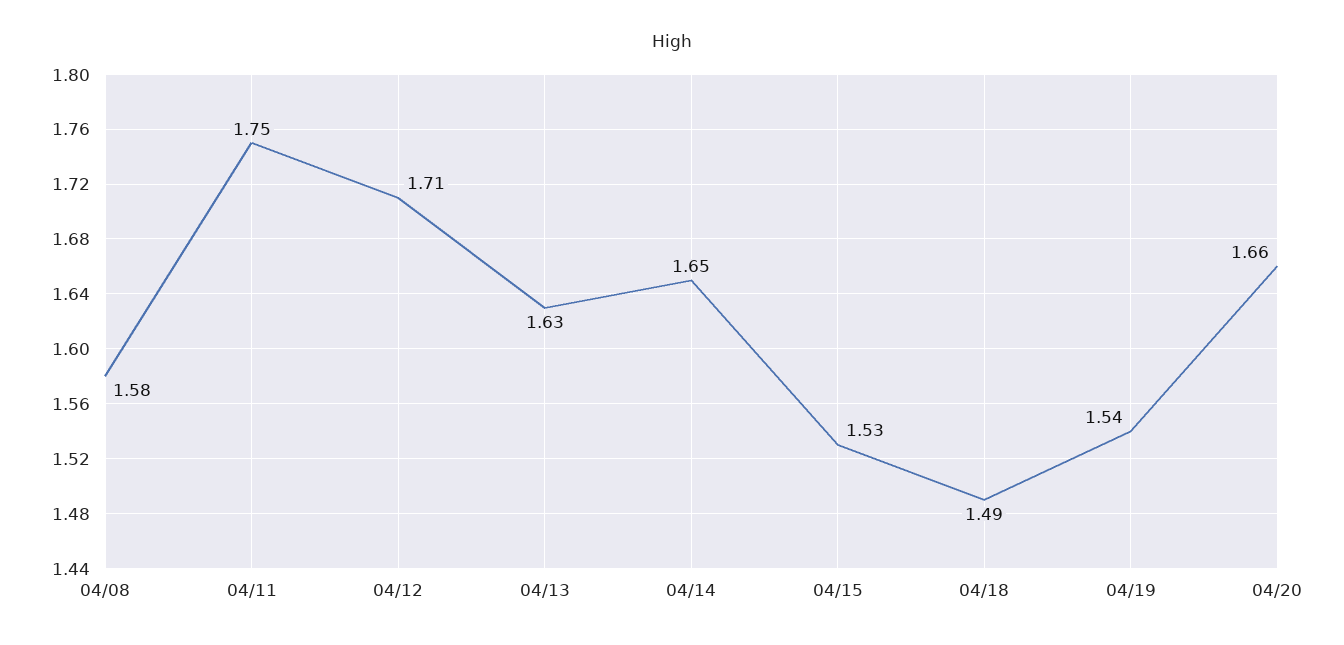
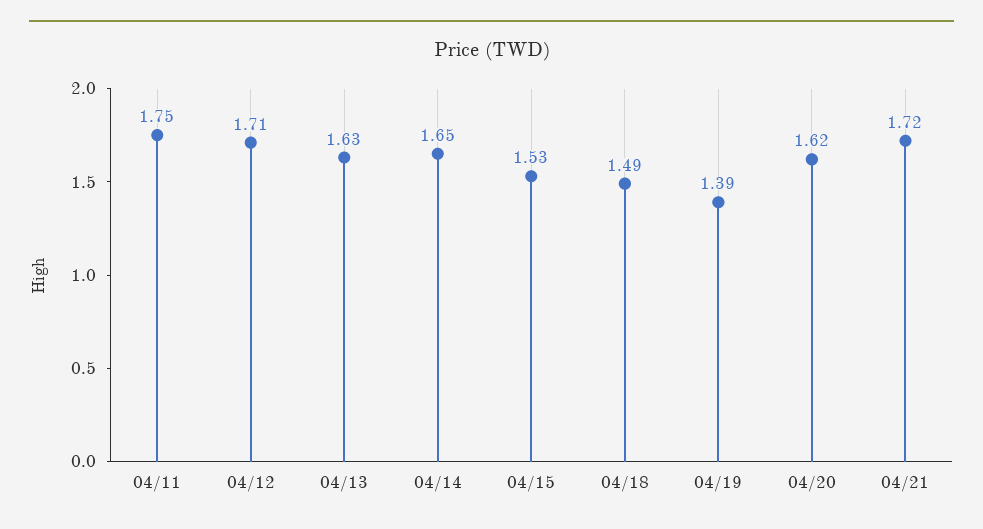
04/08: 1.58 -> none
04/19: 1.54 -> 1.39
04/20: 1.66 -> 1.62
04/21: none -> 1.72

